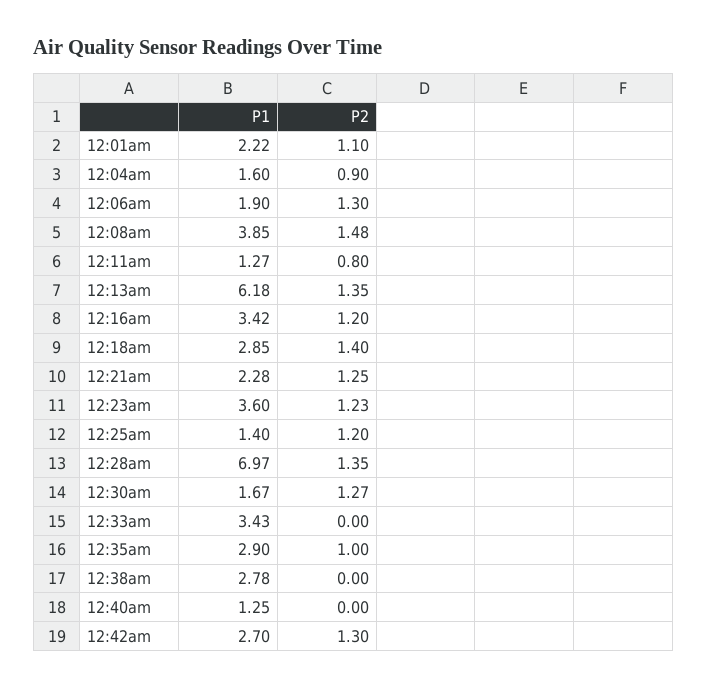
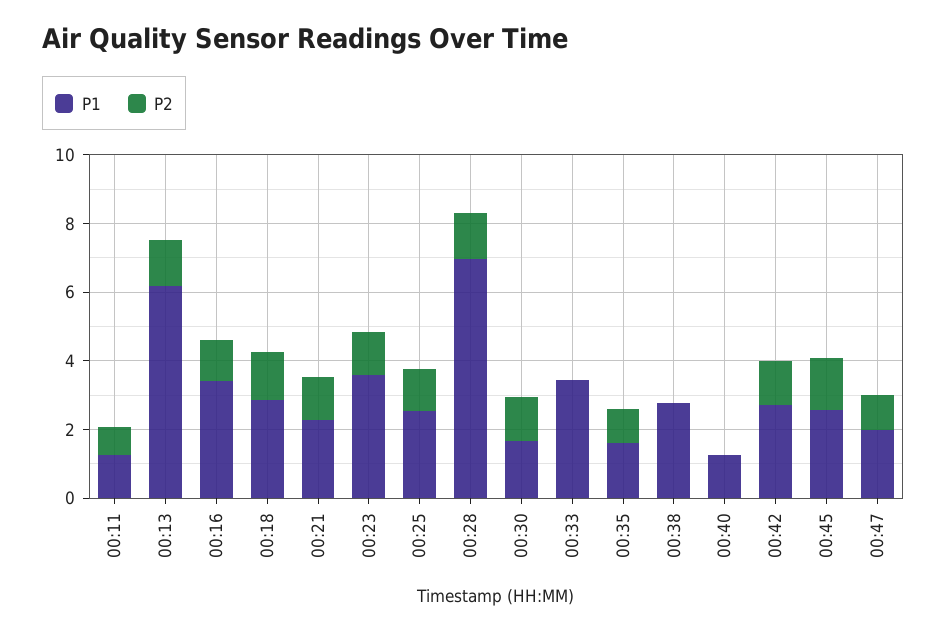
P1, 12:01am: 2.22 -> none
P2, 12:01am: 1.1 -> none
P1, 12:04am: 1.6 -> none
P2, 12:04am: 0.9 -> none
P1, 12:06am: 1.9 -> none
P2, 12:06am: 1.3 -> none
P1, 12:08am: 3.85 -> none
P2, 12:08am: 1.48 -> none
P1, 12:25am: 1.4 -> 2.5
P1, 12:35am: 2.9 -> 1.5
P1, 00:45: none -> 2.5
P2, 00:45: none -> 1.5
P1, 00:47: none -> 2
P2, 00:47: none -> 1

